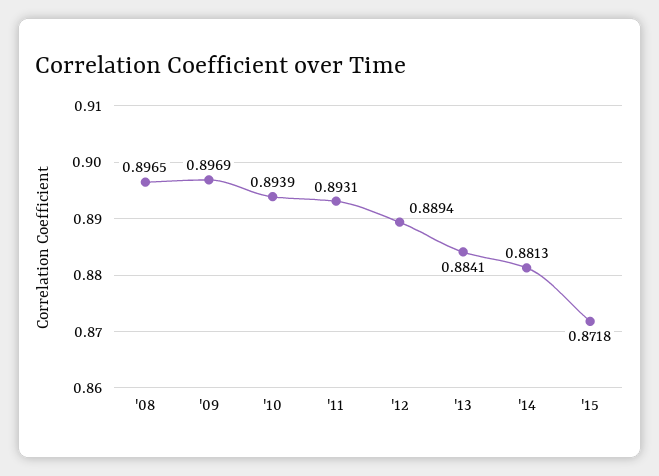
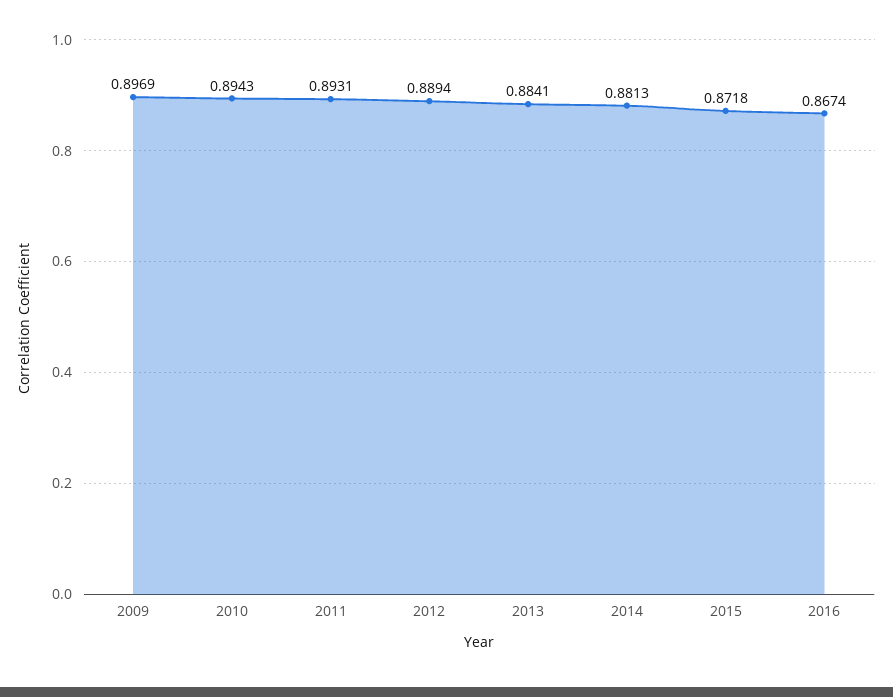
'08: 0.8965 -> none
'10: 0.8939 -> 0.8943
2016: none -> 0.8674

